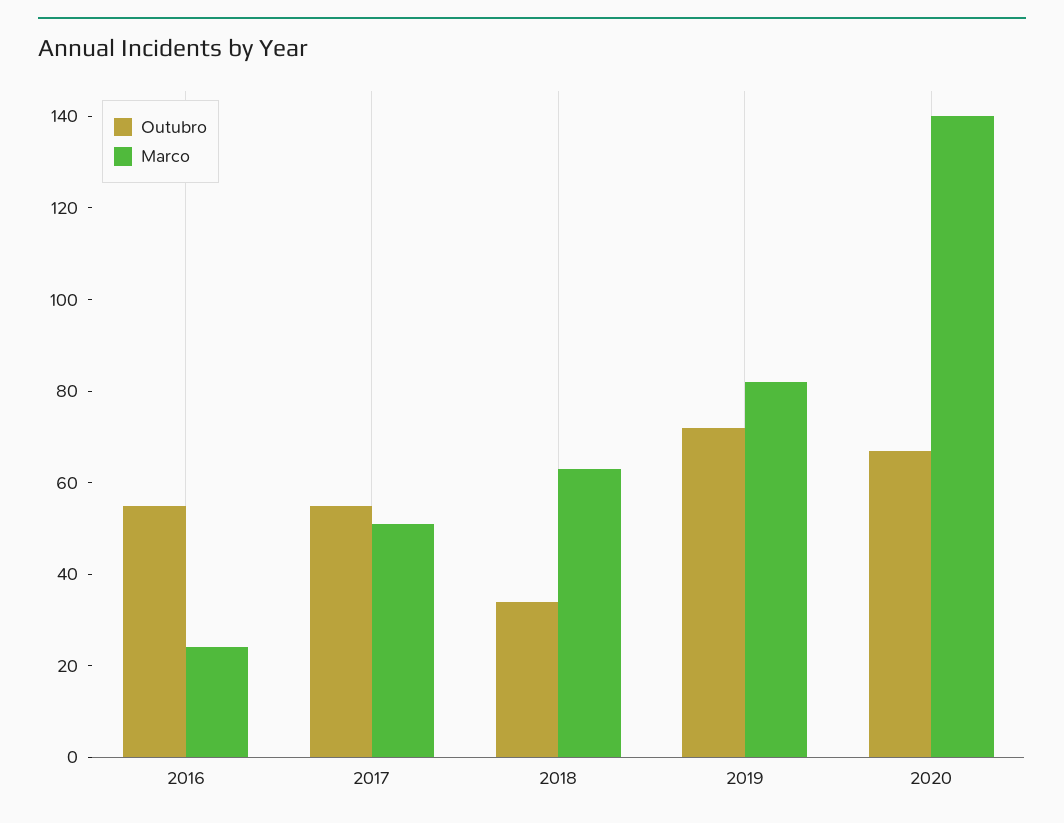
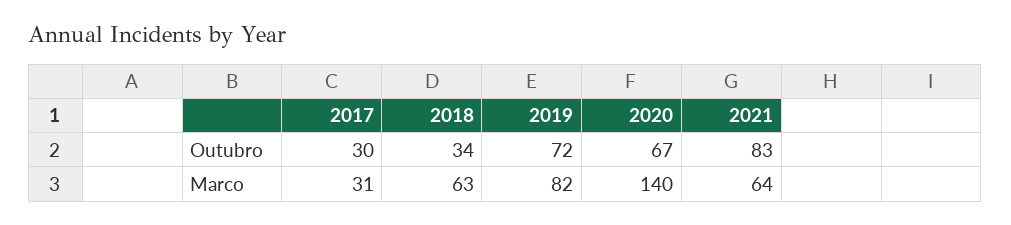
Outubro, 2016: 55 -> none
Marco, 2016: 25 -> none
Outubro, 2017: 55 -> 30
Marco, 2017: 50 -> 31
Outubro, 2021: none -> 83
Marco, 2021: none -> 64

